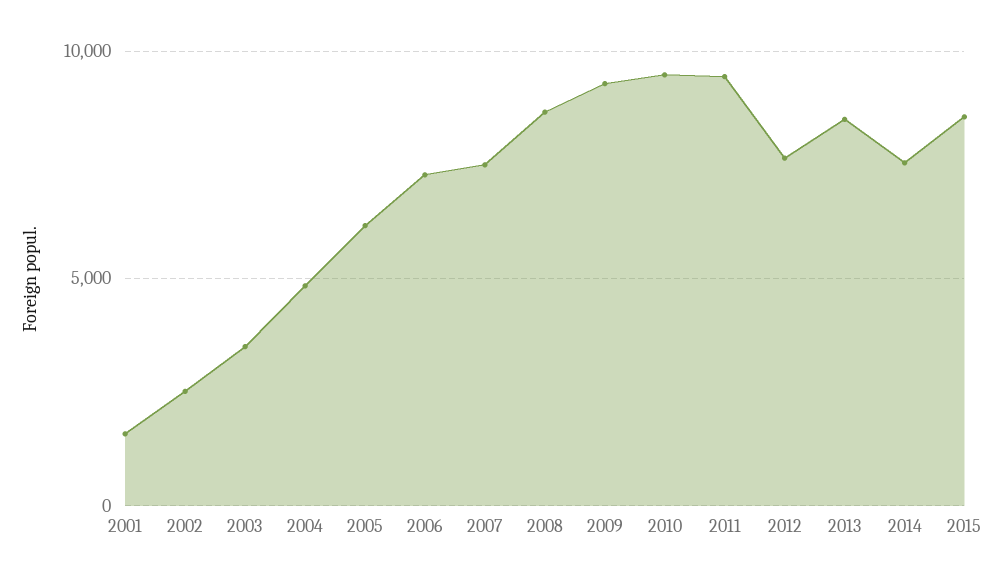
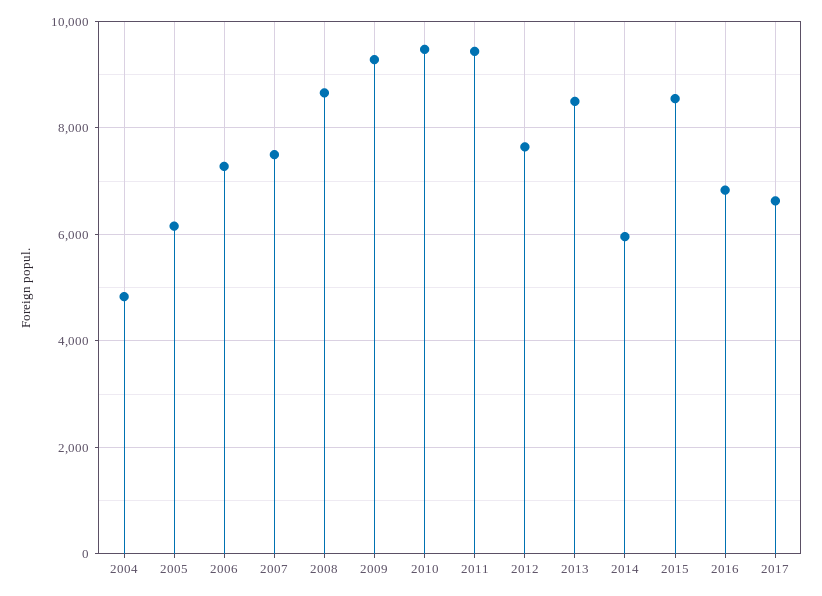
2001: 1500 -> none
2002: 2500 -> none
2003: 3500 -> none
2014: 7500 -> 6000
2016: none -> 6800
2017: none -> 6600

